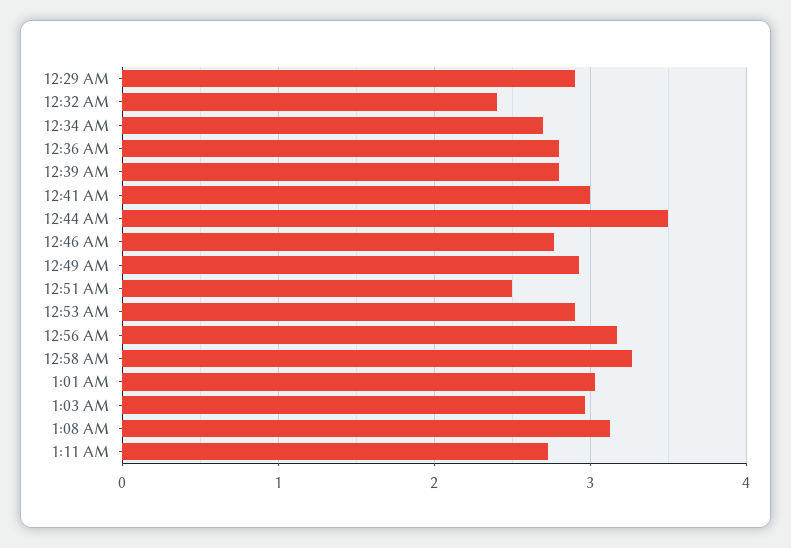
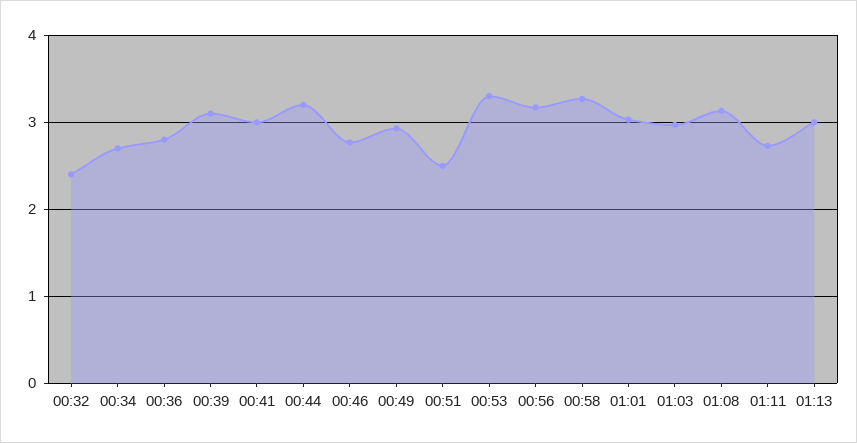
12:29 AM: 2.9 -> none
12:39 AM: 2.8 -> 3.1
12:44 AM: 3.5 -> 3.2
12:53 AM: 2.9 -> 3.3
01:13: none -> 3

